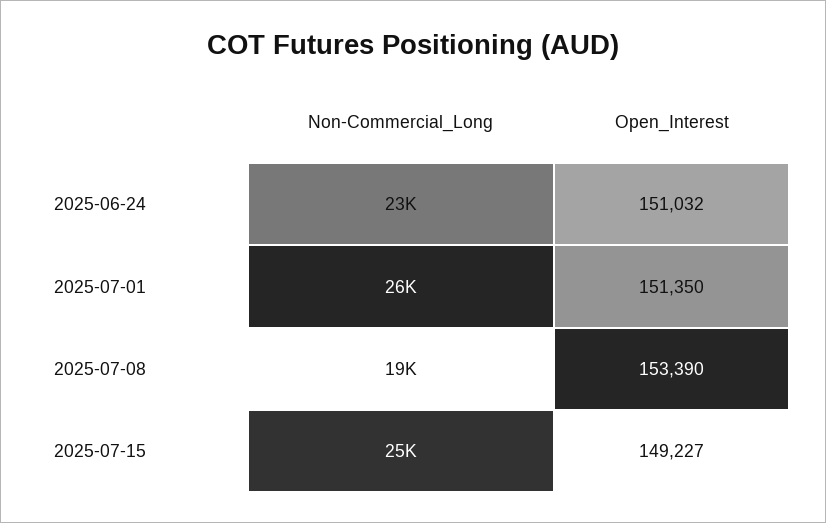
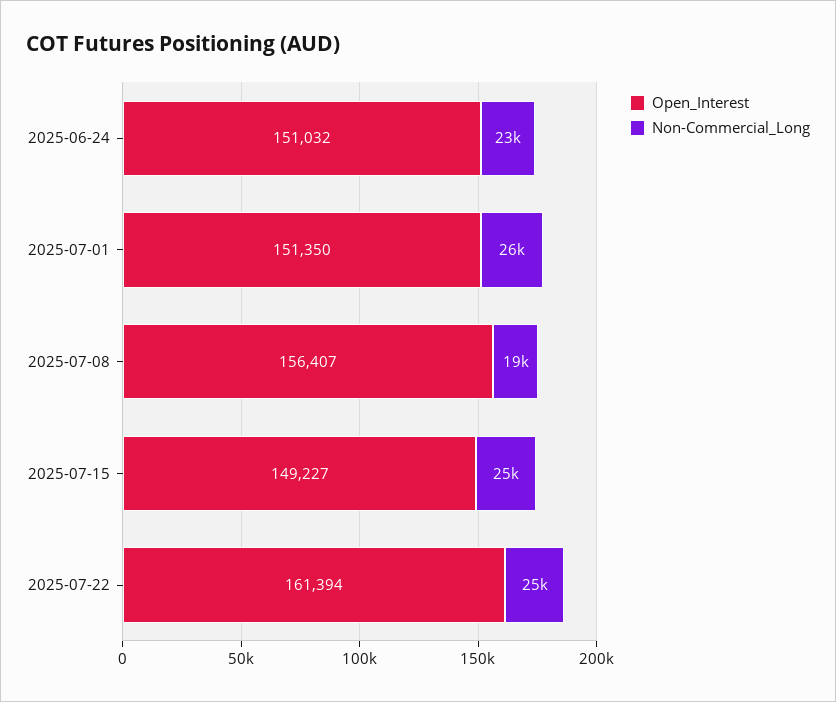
Open_Interest, 2025-07-08: 153390 -> 156407
Open_Interest, 2025-07-22: none -> 161394
Non-Commercial_Long, 2025-07-22: none -> 25000

